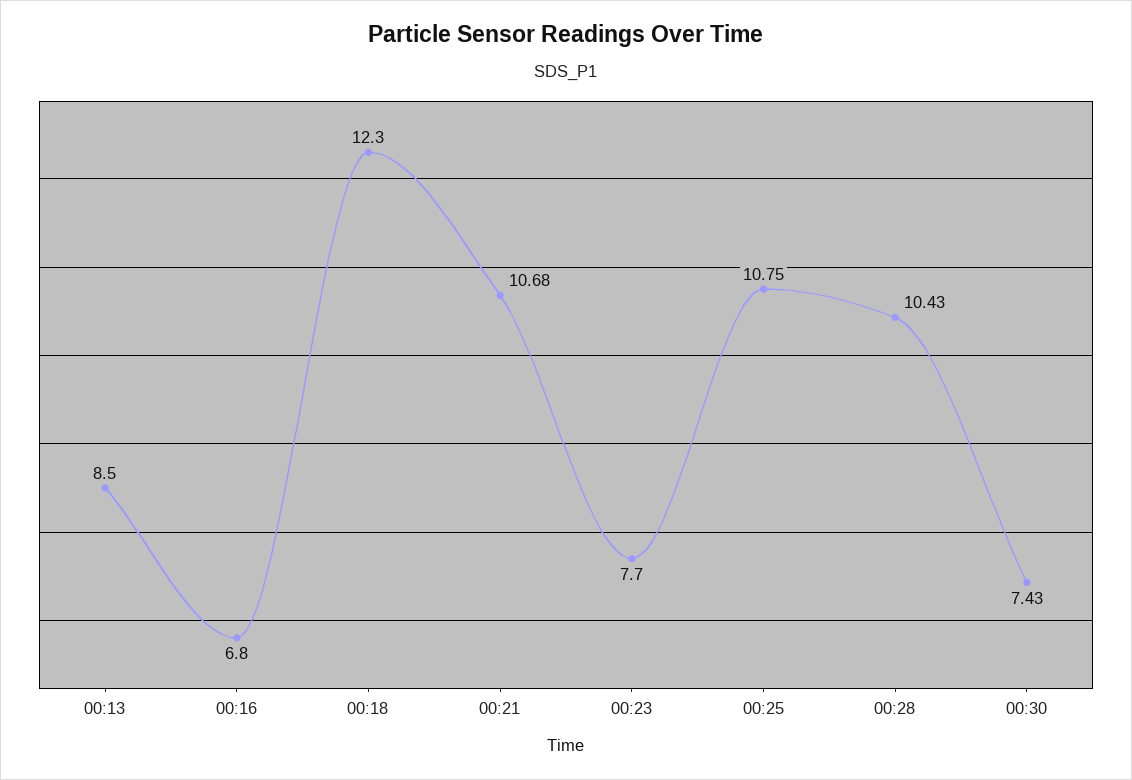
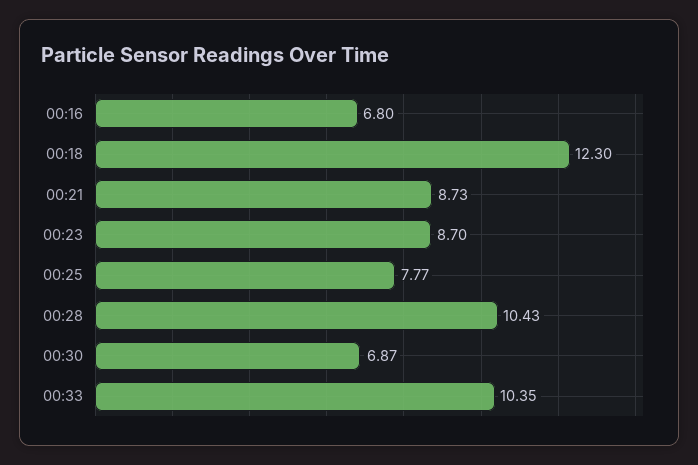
00:13: 8.5 -> none
00:21: 10.68 -> 8.73
00:23: 7.7 -> 8.7
00:25: 10.75 -> 7.77
00:30: 7.43 -> 6.87
00:33: none -> 10.35

